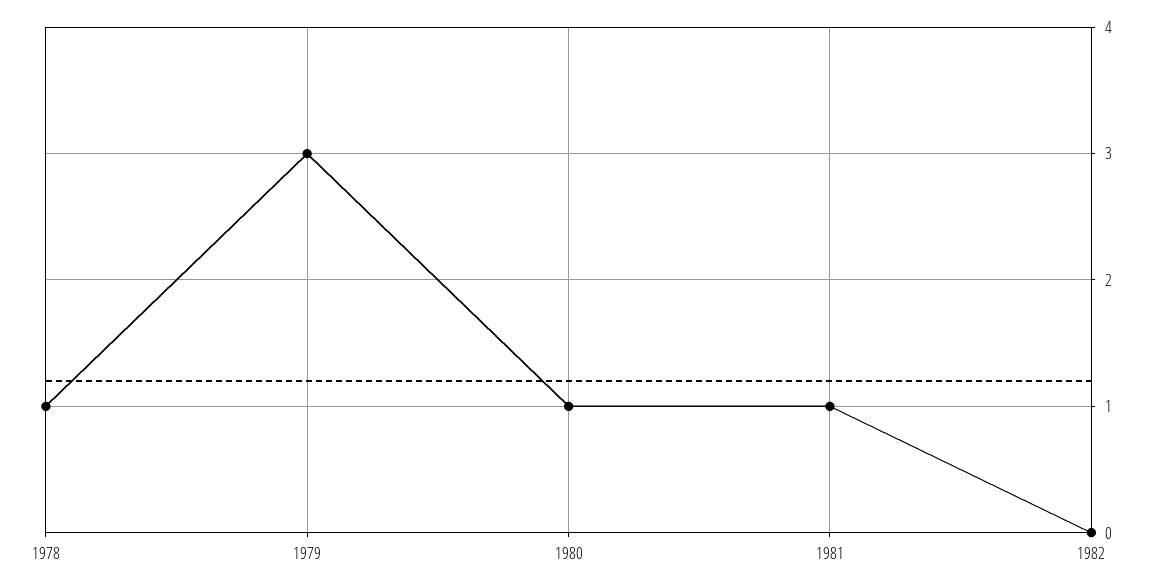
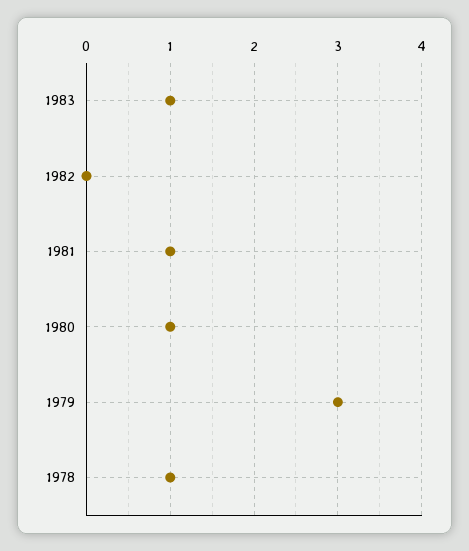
1983: none -> 1

